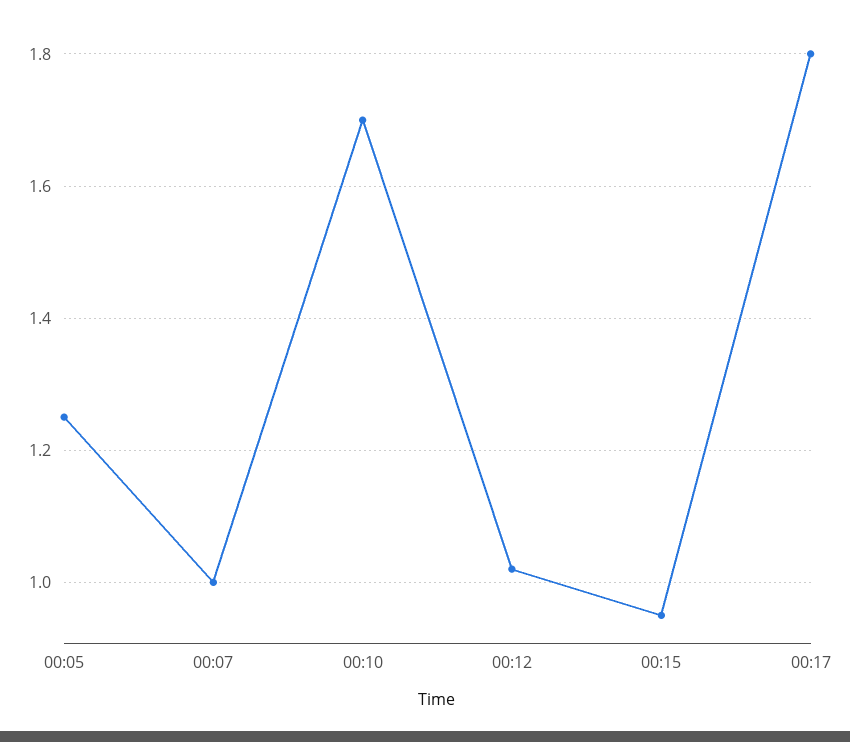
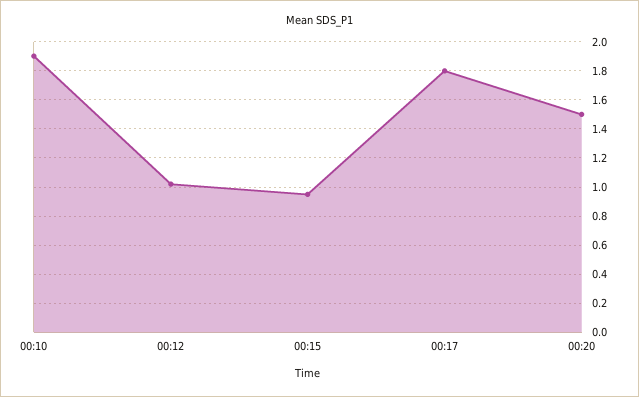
00:05: 1.25 -> none
00:07: 1 -> none
00:10: 1.7 -> 1.9
00:20: none -> 1.5

